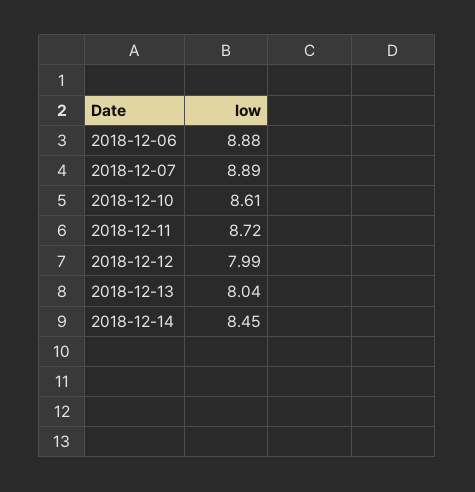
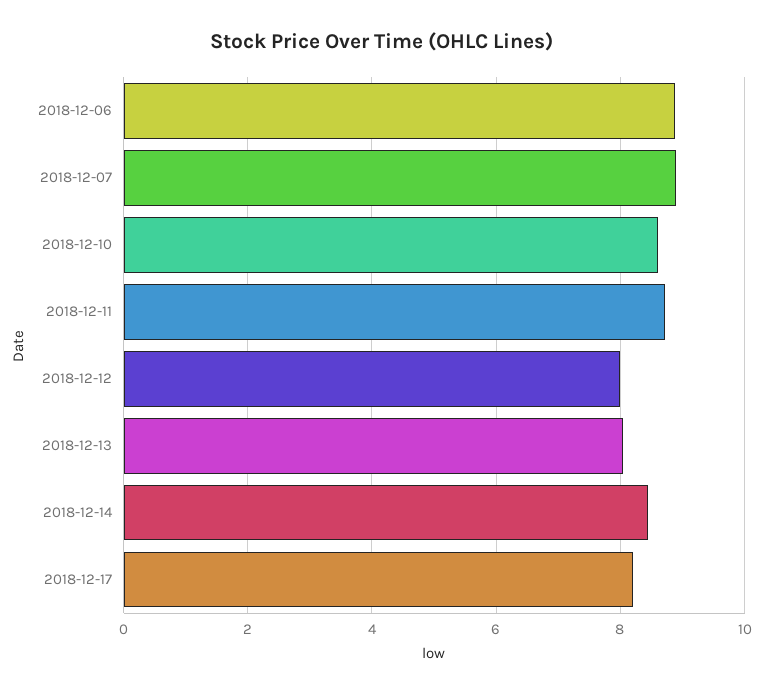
2018-12-17: none -> 8.2

